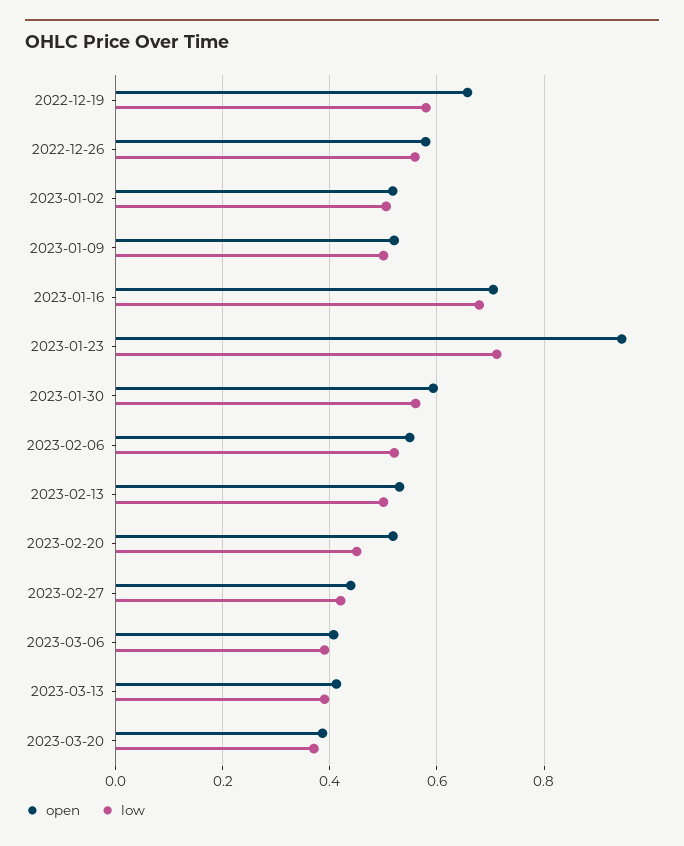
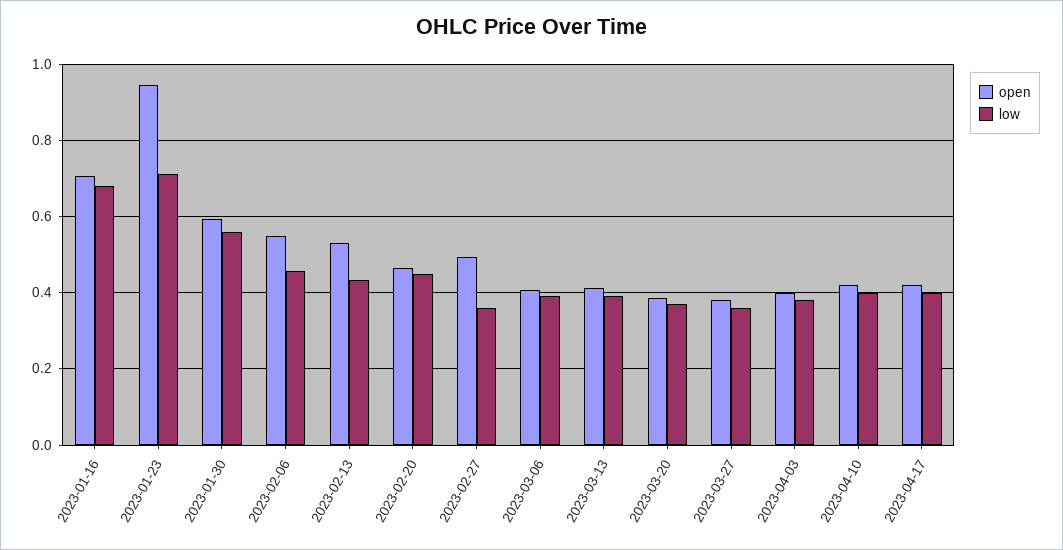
open, 2022-12-19: 0.66 -> none
low, 2022-12-19: 0.58 -> none
open, 2022-12-26: 0.58 -> none
low, 2022-12-26: 0.56 -> none
open, 2023-01-02: 0.52 -> none
low, 2023-01-02: 0.5 -> none
open, 2023-01-09: 0.52 -> none
low, 2023-01-09: 0.5 -> none
low, 2023-02-06: 0.52 -> 0.46
low, 2023-02-13: 0.5 -> 0.44
open, 2023-02-20: 0.52 -> 0.46
open, 2023-02-27: 0.44 -> 0.5
low, 2023-02-27: 0.42 -> 0.36
open, 2023-03-27: none -> 0.38
low, 2023-03-27: none -> 0.36
open, 2023-04-03: none -> 0.4
low, 2023-04-03: none -> 0.38
open, 2023-04-10: none -> 0.42
low, 2023-04-10: none -> 0.4
open, 2023-04-17: none -> 0.42
low, 2023-04-17: none -> 0.4

